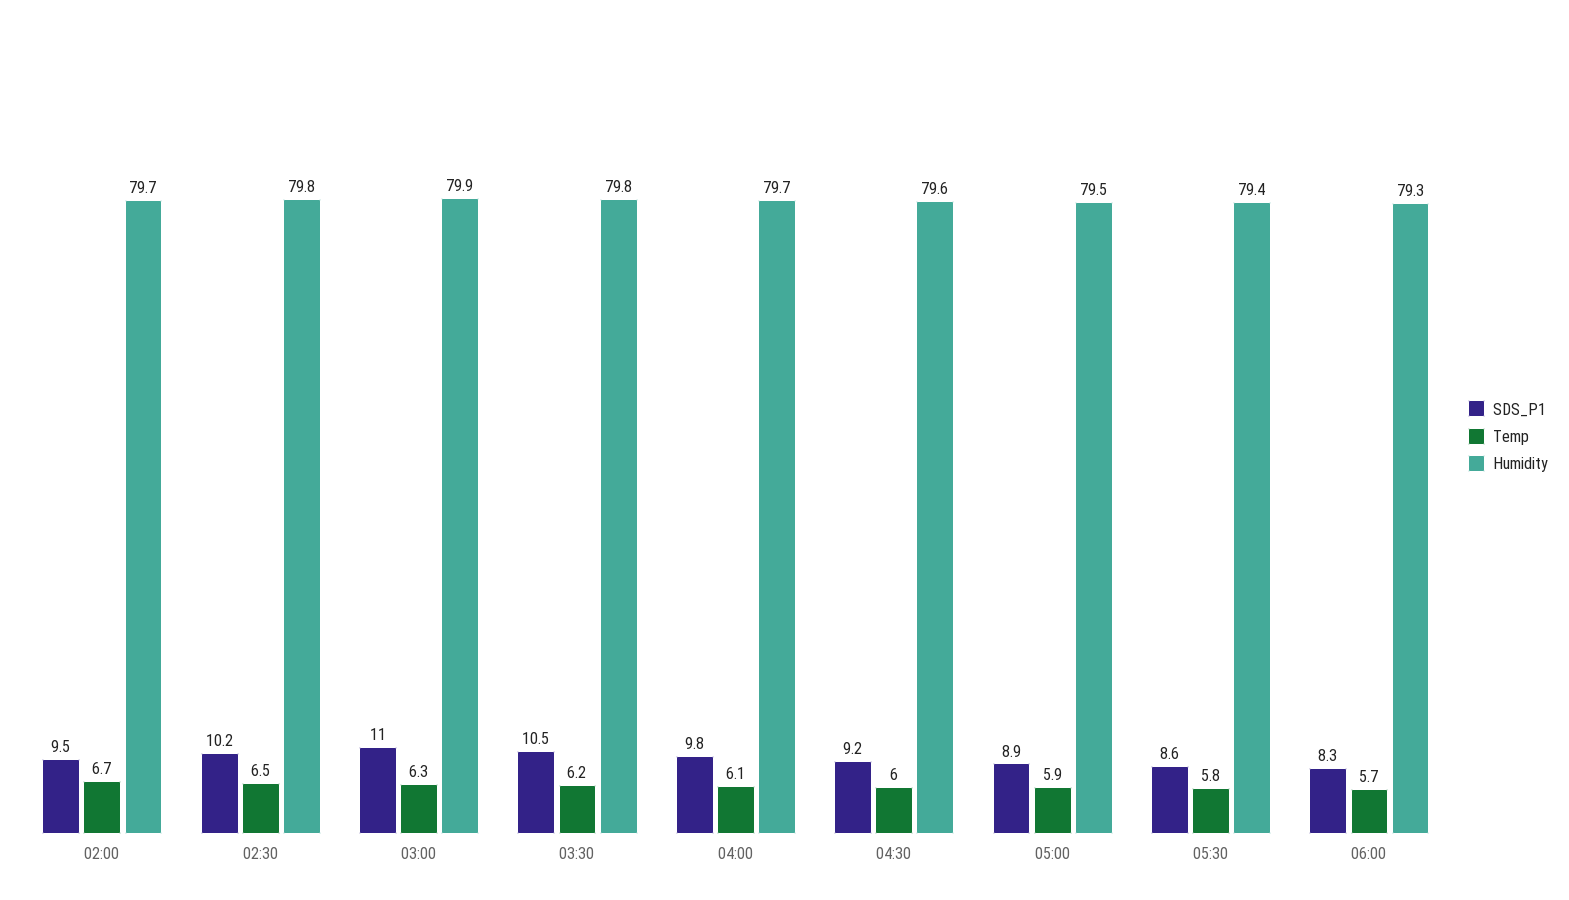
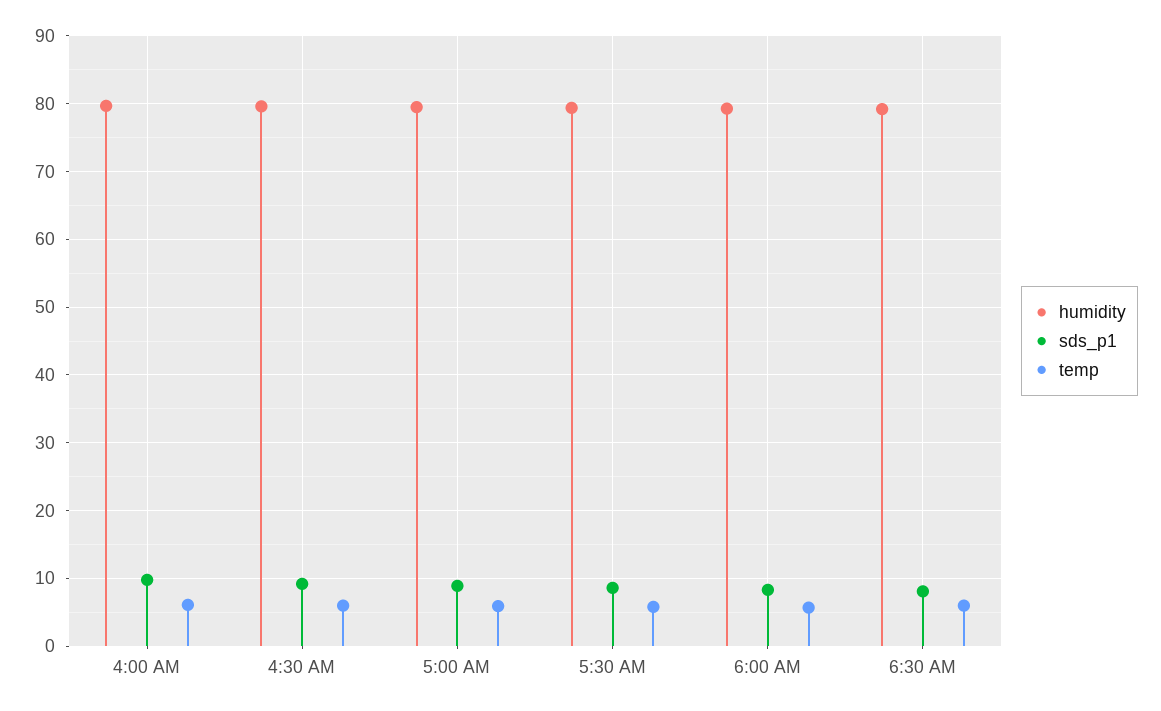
SDS_P1, 02:00: 9.5 -> none
Temp, 02:00: 6.7 -> none
Humidity, 02:00: 79.7 -> none
SDS_P1, 02:30: 10.2 -> none
Temp, 02:30: 6.5 -> none
Humidity, 02:30: 79.8 -> none
SDS_P1, 03:00: 11 -> none
Temp, 03:00: 6.3 -> none
Humidity, 03:00: 79.9 -> none
SDS_P1, 03:30: 10.5 -> none
Temp, 03:30: 6.2 -> none
Humidity, 03:30: 79.8 -> none
Humidity, 6:30 AM: none -> 79
SDS_P1, 6:30 AM: none -> 8
Temp, 6:30 AM: none -> 6

